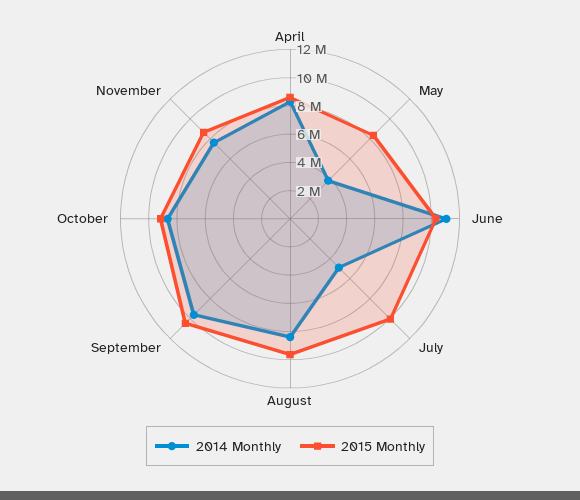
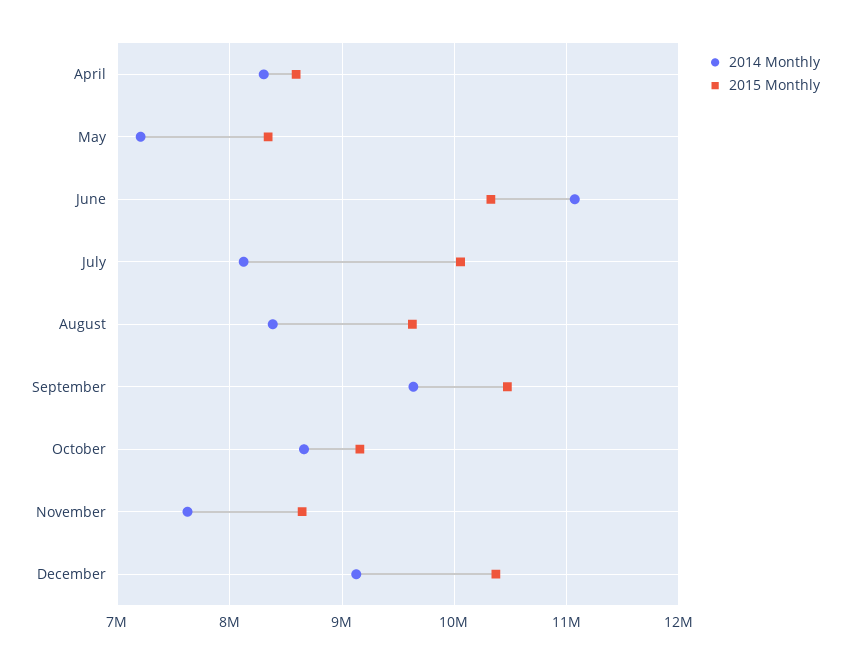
2014 Monthly, May: 4000000 -> 7200000
2014 Monthly, July: 5000000 -> 8100000
2014 Monthly, December: none -> 9100000
2015 Monthly, December: none -> 10400000

